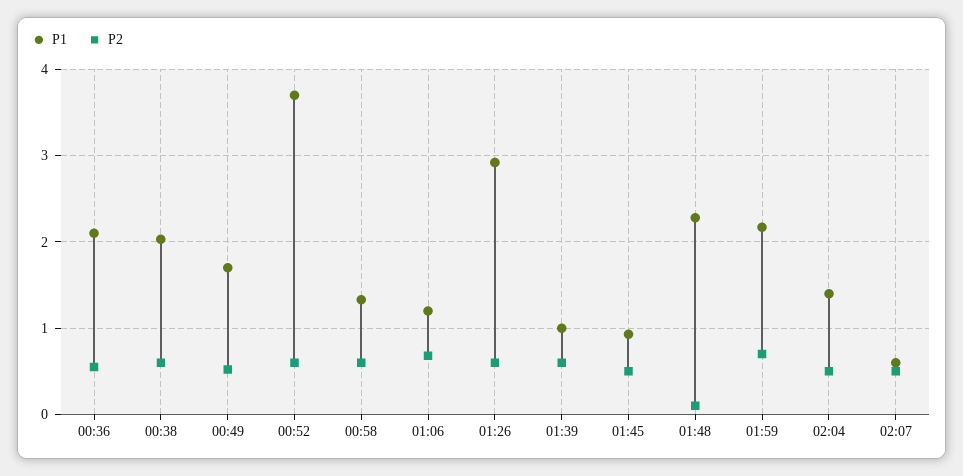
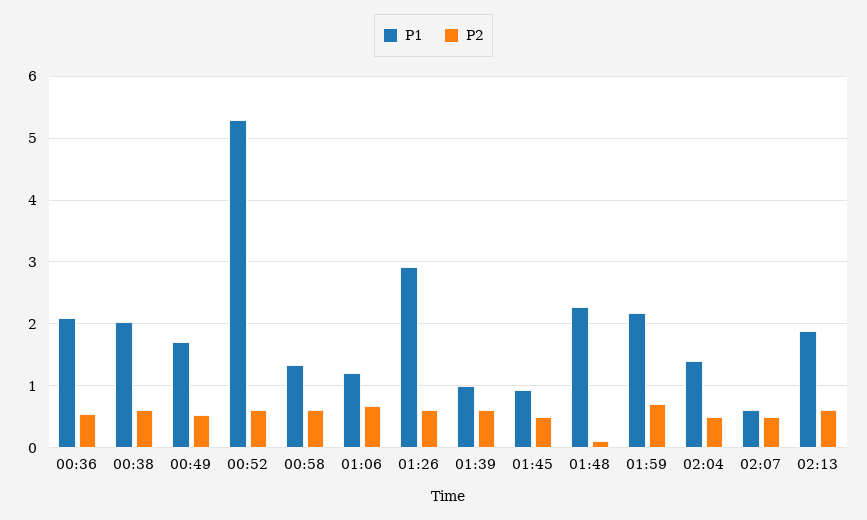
P1, 00:52: 3.7 -> 5.3
P1, 02:13: none -> 1.9
P2, 02:13: none -> 0.6

